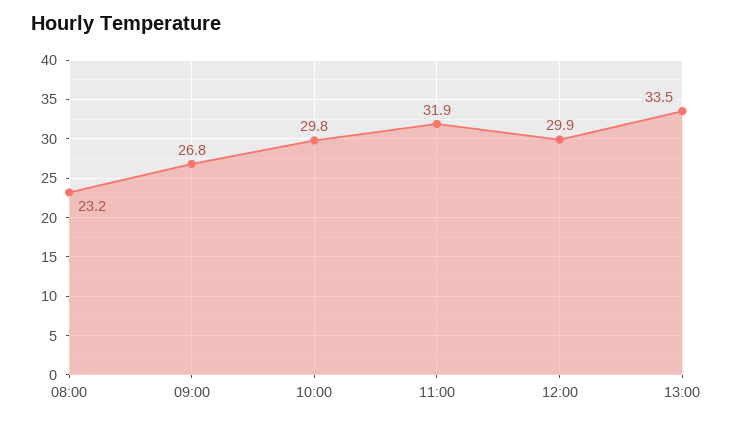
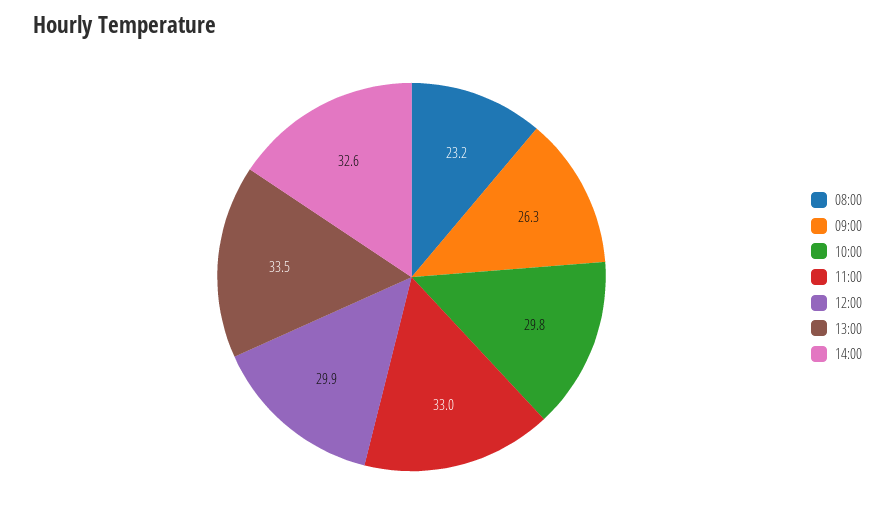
09:00: 26.8 -> 26.3
11:00: 31.9 -> 33
14:00: none -> 32.6

